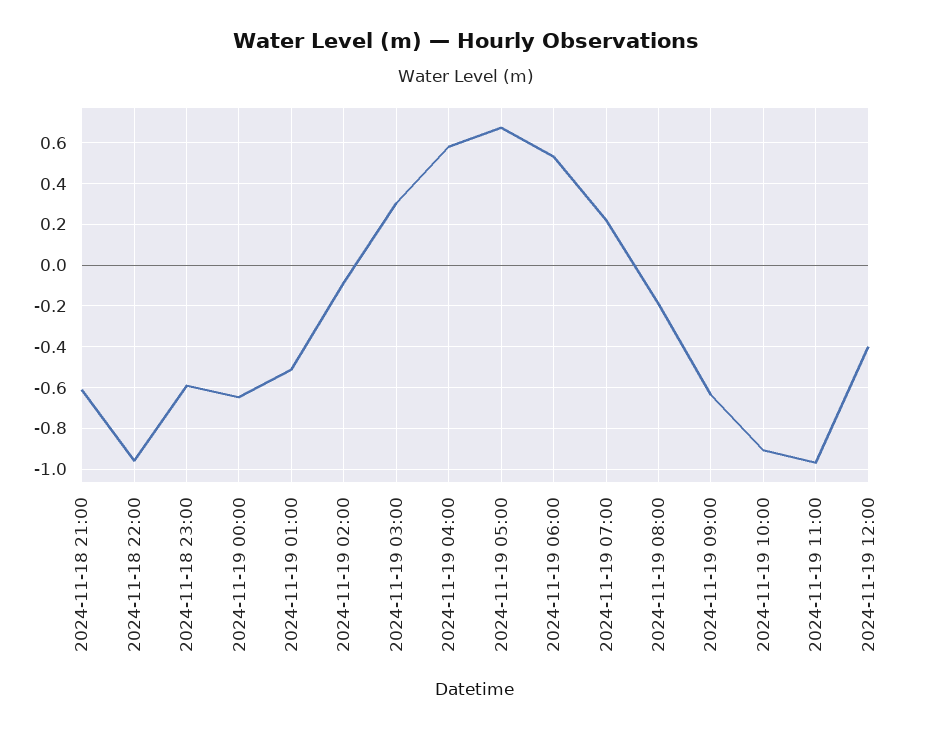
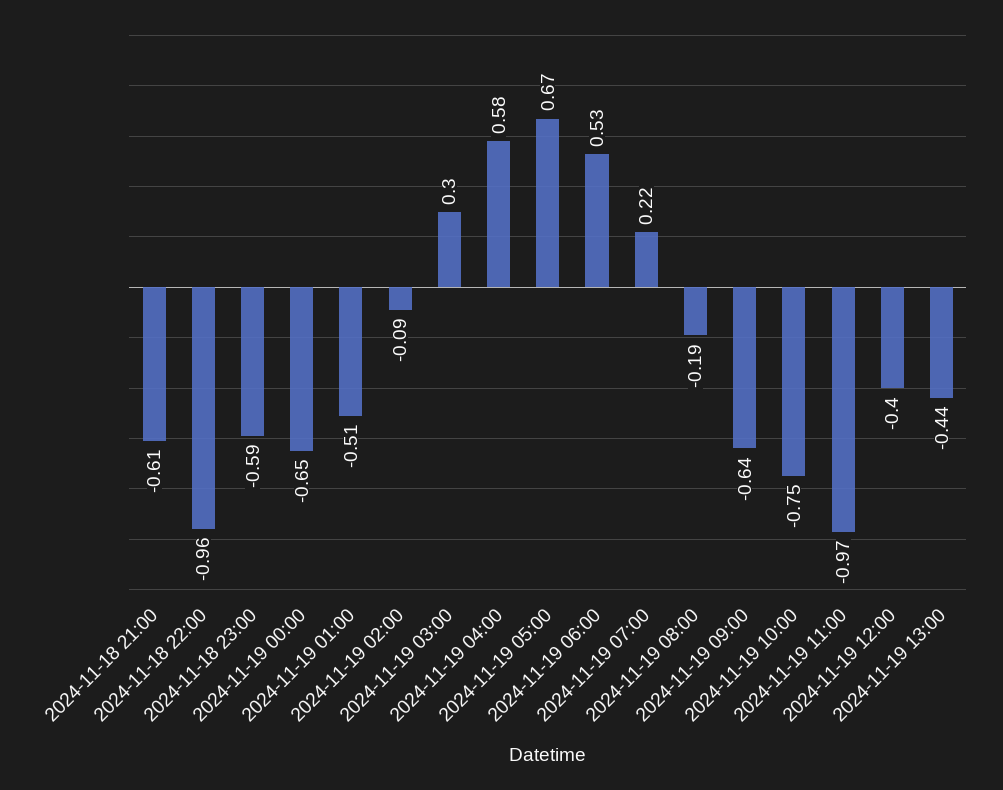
2024-11-19 10:00: -0.9 -> -0.75
2024-11-19 13:00: none -> -0.44

